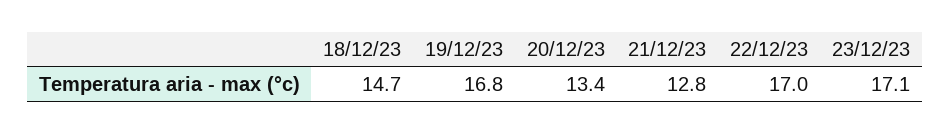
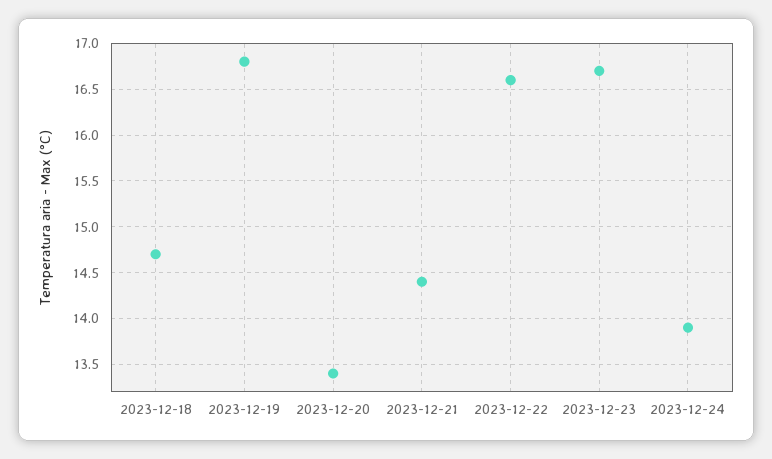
21/12/23: 12.8 -> 14.4
22/12/23: 17 -> 16.6
23/12/23: 17.1 -> 16.7
2023-12-24: none -> 13.9

